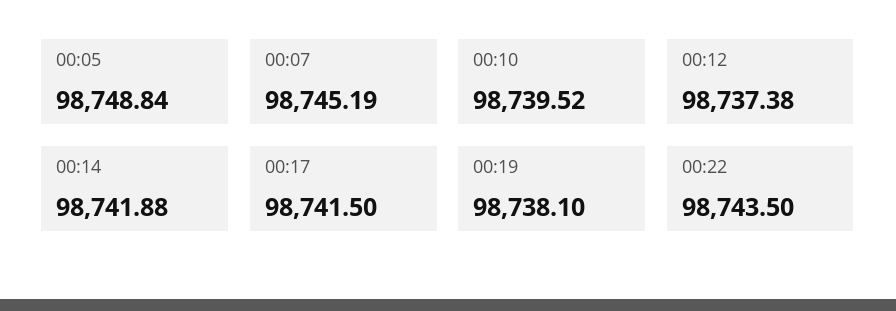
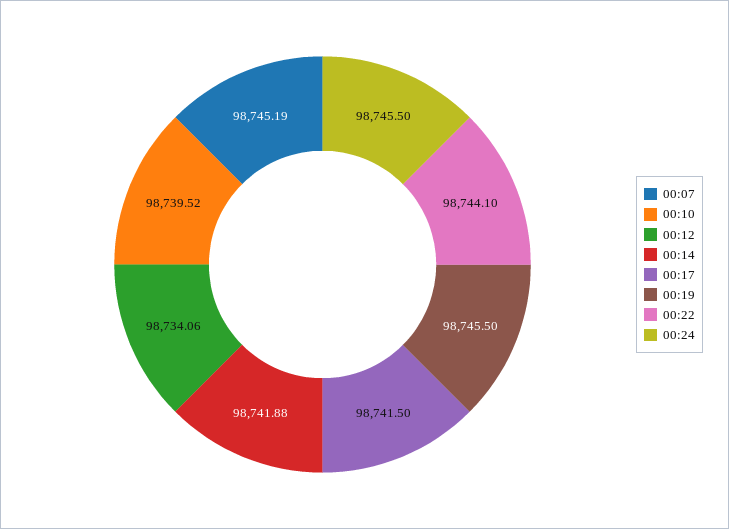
00:05: 98748.84 -> none
00:12: 98737.38 -> 98734.06
00:19: 98738.1 -> 98745.5
00:22: 98743.5 -> 98744.1
00:24: none -> 98745.5

